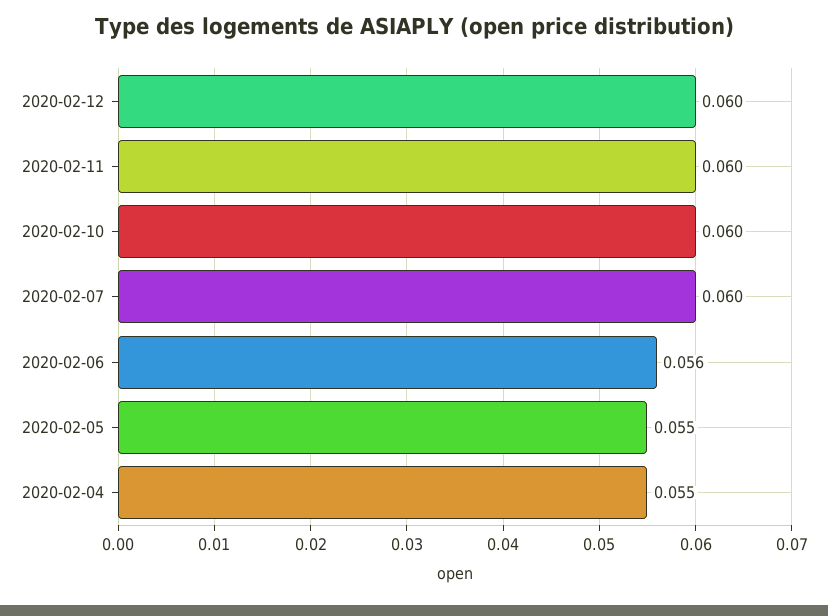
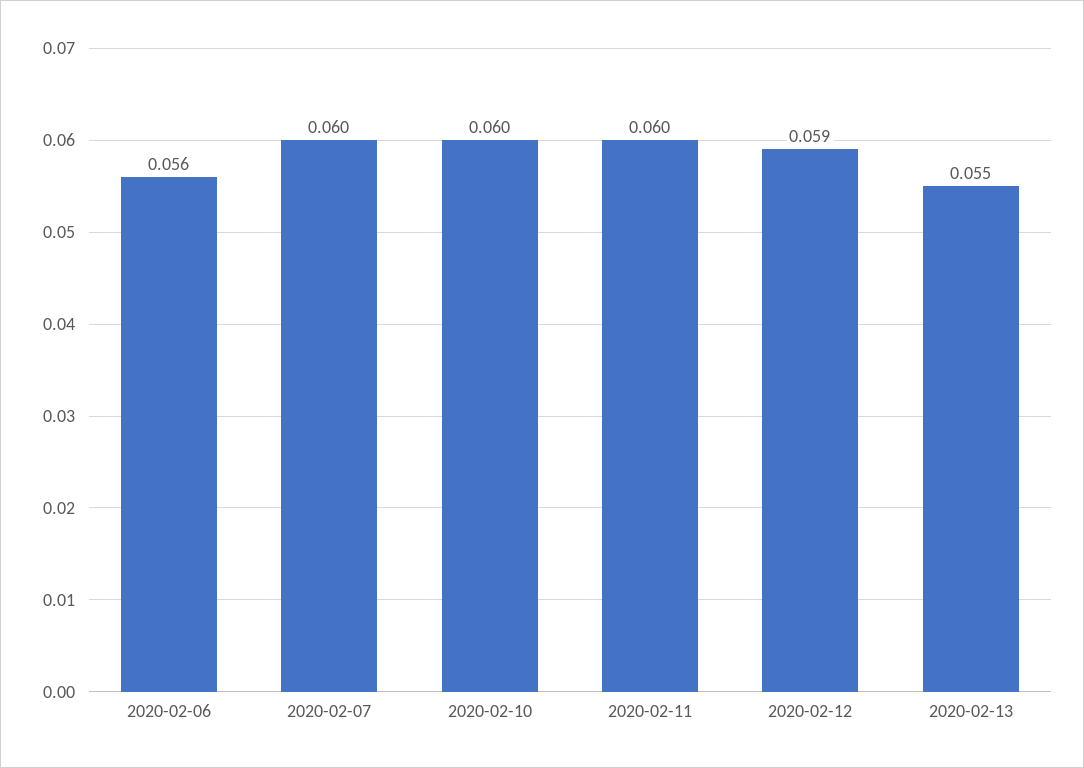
2020-02-12: 0.06 -> 0.059
2020-02-05: 0.055 -> none
2020-02-04: 0.055 -> none
2020-02-13: none -> 0.055

